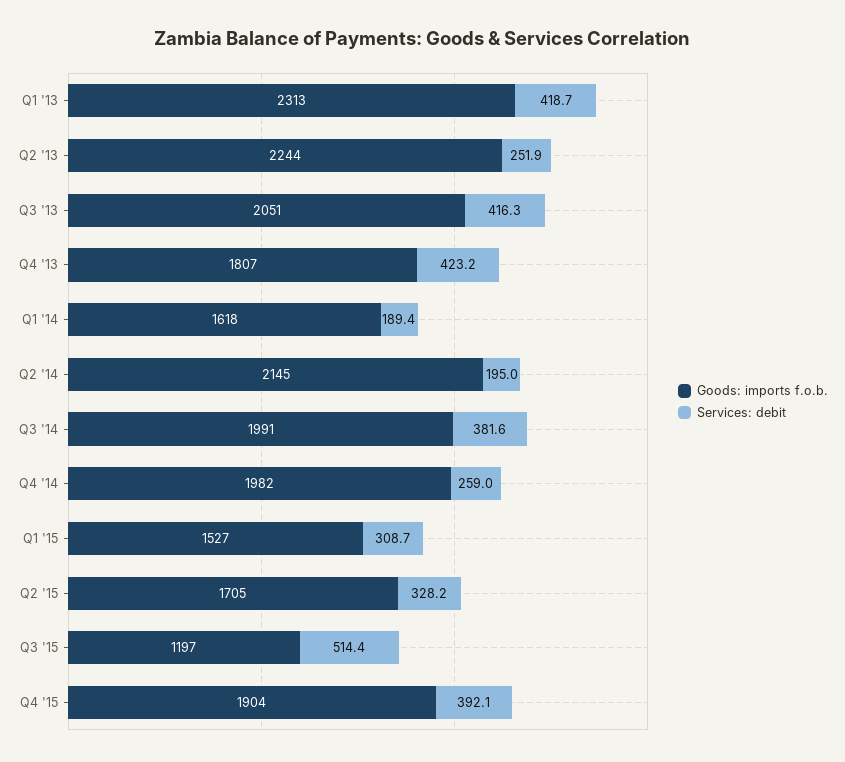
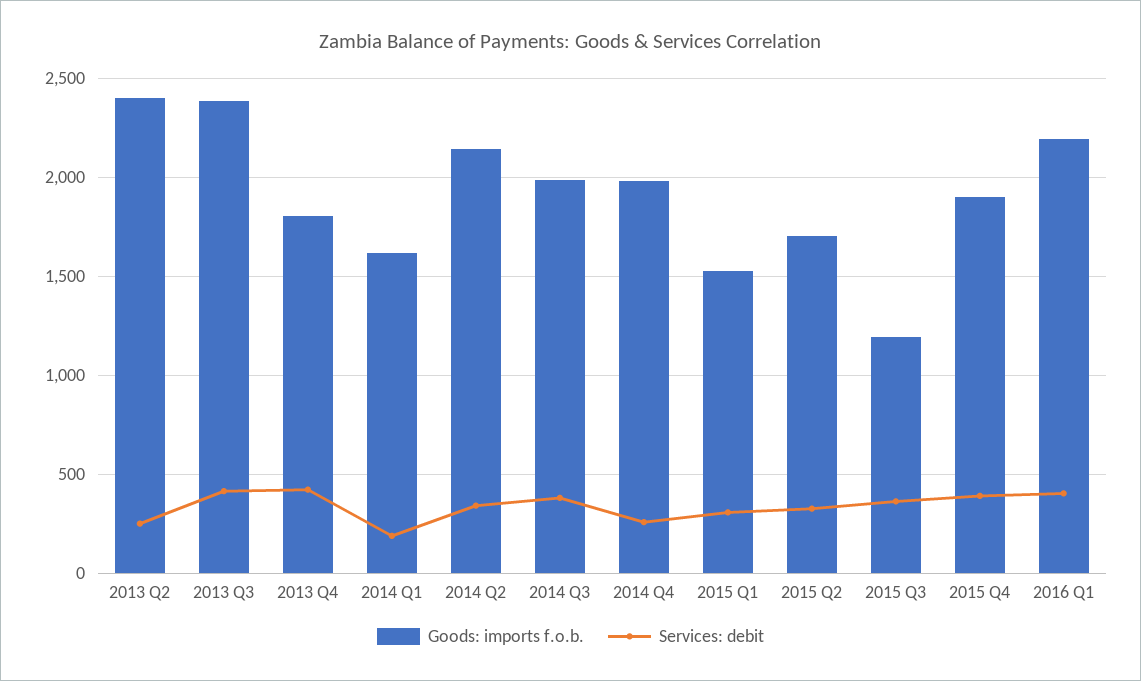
Goods: imports f.o.b., Q1 '13: 2313 -> none
Services: debit, Q1 '13: 418.7 -> none
Goods: imports f.o.b., Q2 '13: 2244 -> 2400
Goods: imports f.o.b., Q3 '13: 2051 -> 2400
Services: debit, Q2 '14: 195 -> 350
Services: debit, Q3 '15: 514.4 -> 350
Goods: imports f.o.b., 2016 Q1: none -> 2200
Services: debit, 2016 Q1: none -> 400

